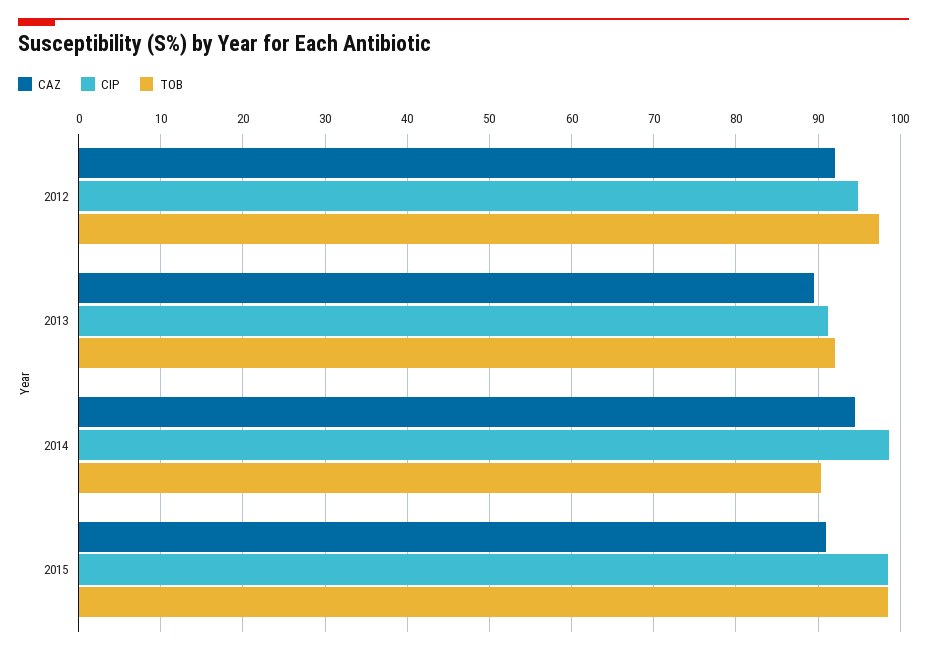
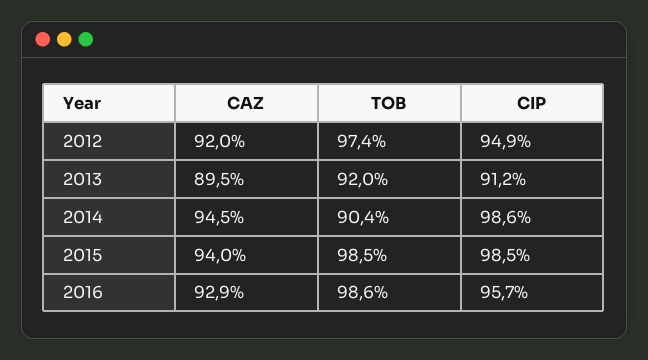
CAZ, 2015: 91 -> 94
CAZ, 2016: none -> 92.9
TOB, 2016: none -> 98.6
CIP, 2016: none -> 95.7

